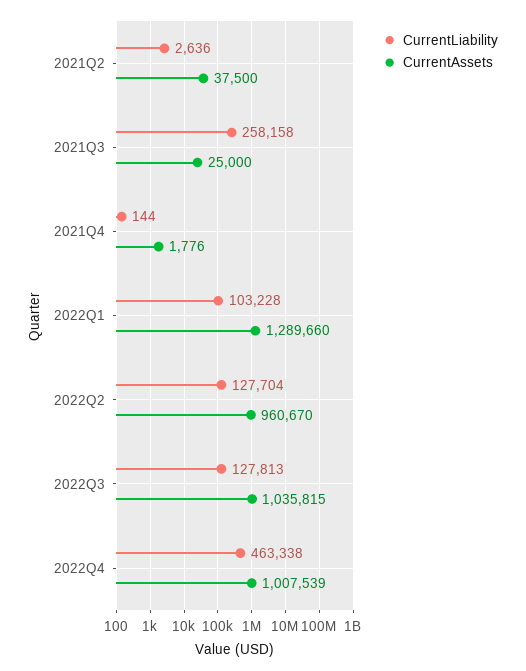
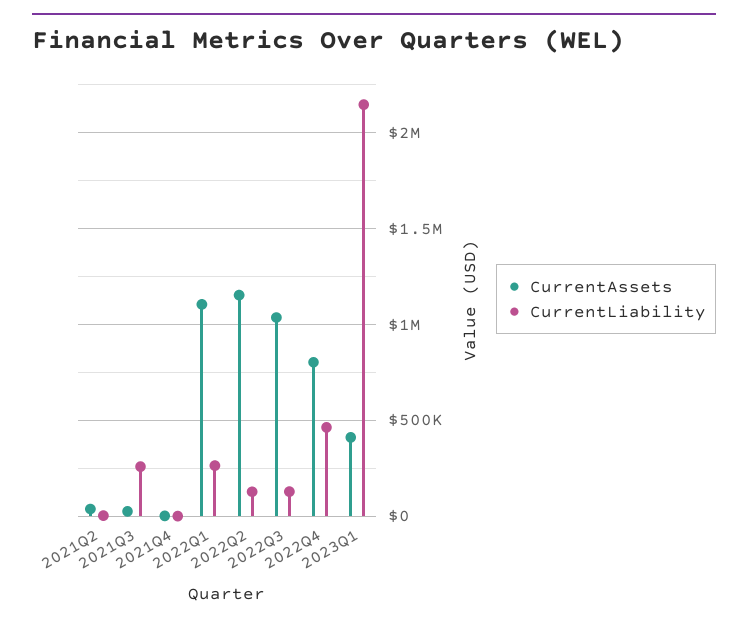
CurrentLiability, 2022Q1: 103228 -> 250000
CurrentAssets, 2022Q1: 1289660 -> 1100000
CurrentAssets, 2022Q2: 960670 -> 1150000
CurrentAssets, 2022Q4: 1007539 -> 800000
CurrentAssets, 2023Q1: none -> 400000
CurrentLiability, 2023Q1: none -> 2150000

